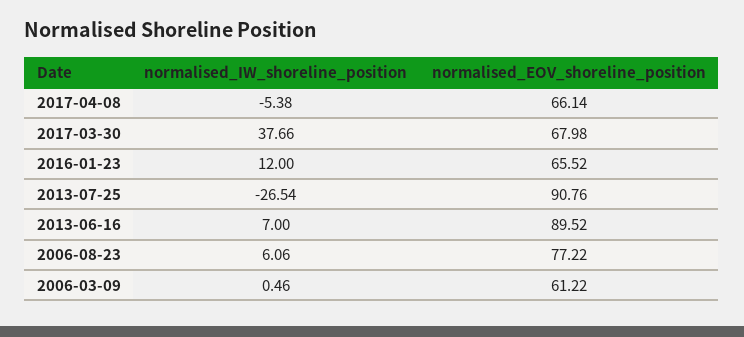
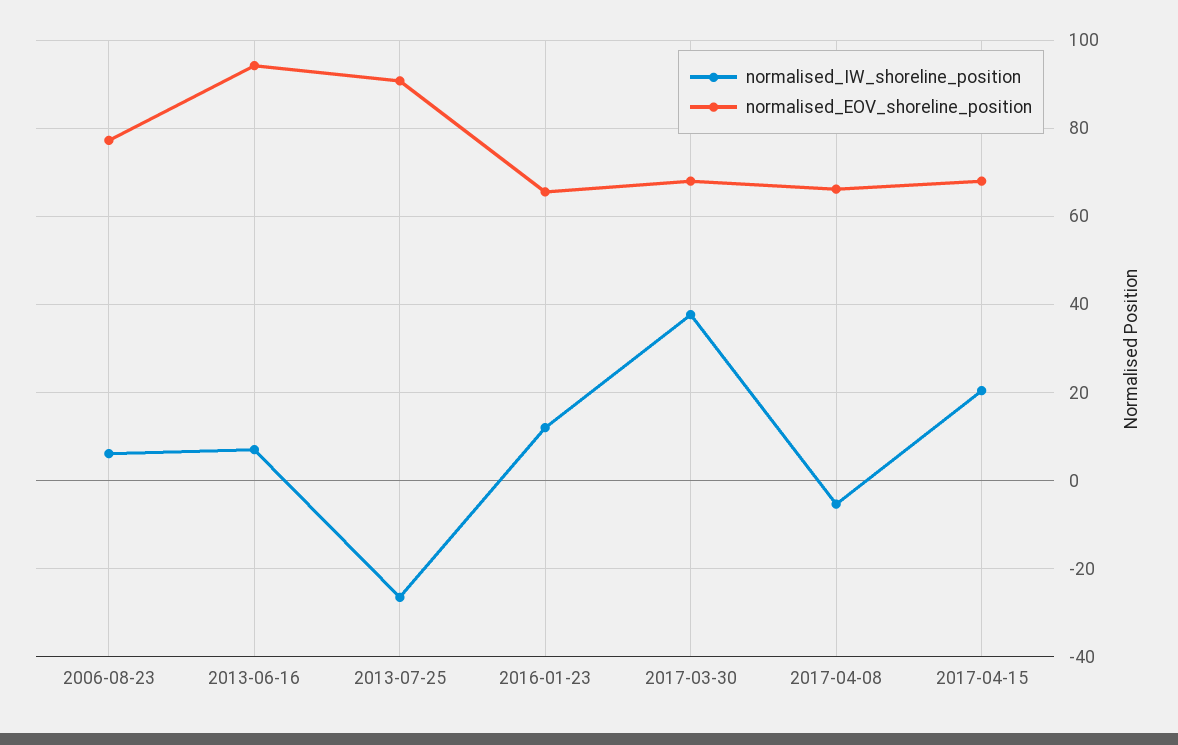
normalised_EOV_shoreline_position, 2013-06-16: 89.52 -> 94
normalised_IW_shoreline_position, 2006-03-09: 0.46 -> none
normalised_EOV_shoreline_position, 2006-03-09: 61.22 -> none
normalised_IW_shoreline_position, 2017-04-15: none -> 20
normalised_EOV_shoreline_position, 2017-04-15: none -> 68

